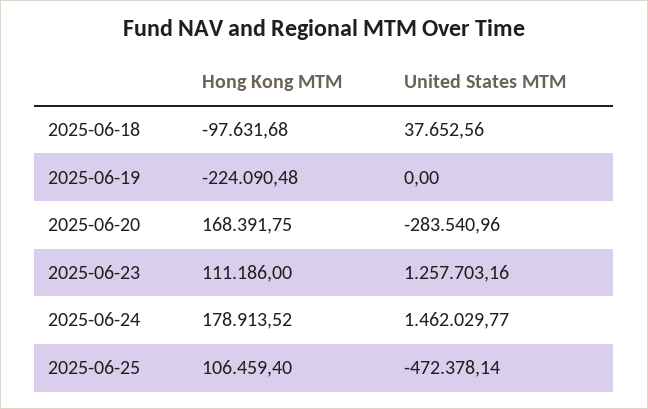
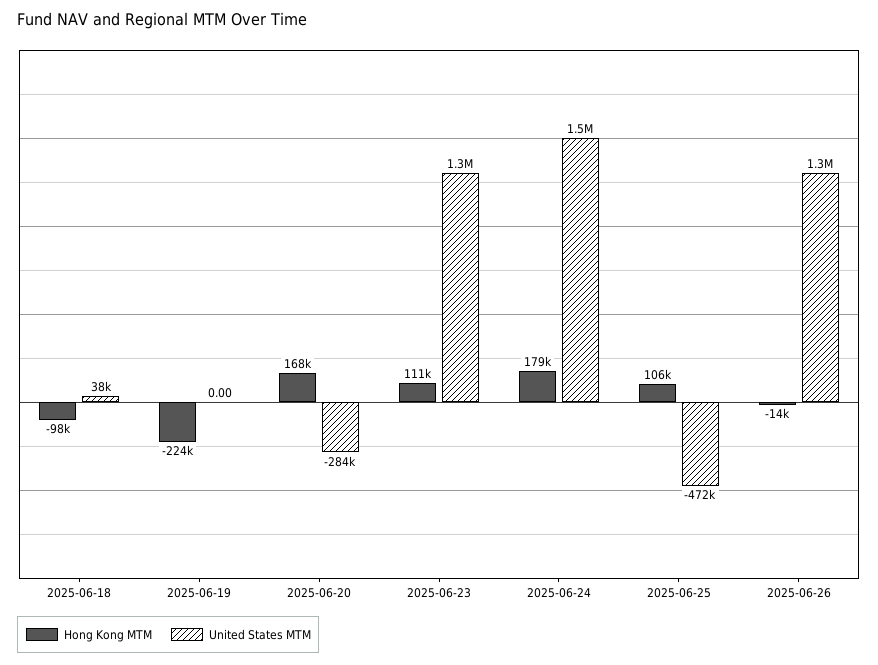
Hong Kong MTM, 2025-06-26: none -> -14000
United States MTM, 2025-06-26: none -> 1300000

